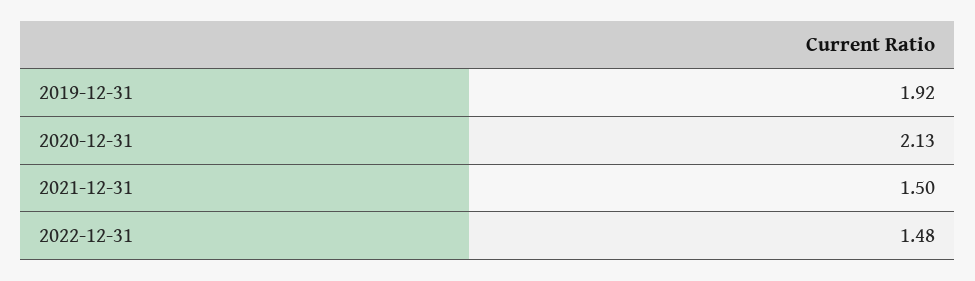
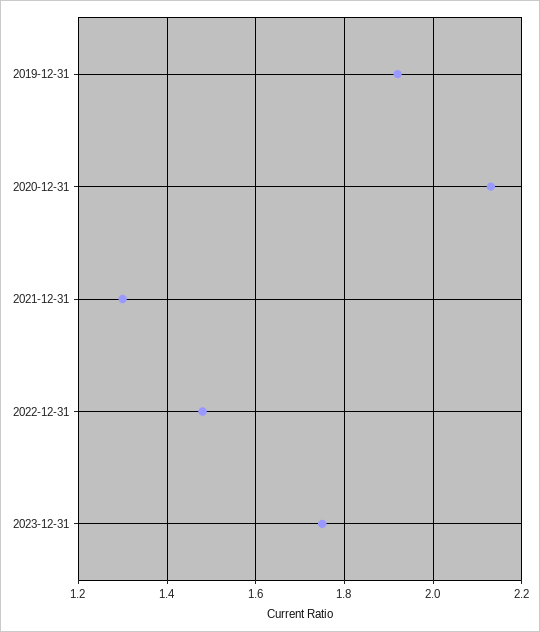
2021-12-31: 1.5 -> 1.3
2023-12-31: none -> 1.75

